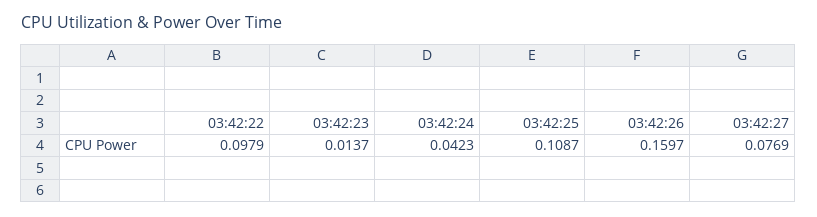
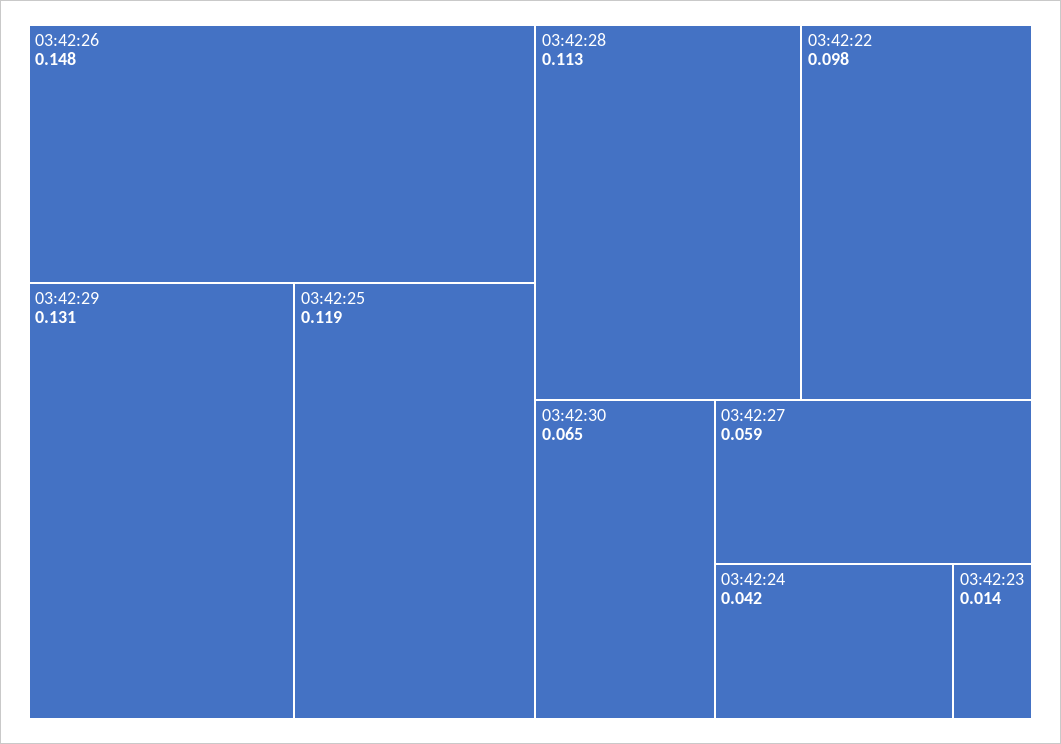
03:42:25: 0.1087 -> 0.119
03:42:26: 0.1597 -> 0.148
03:42:27: 0.0769 -> 0.059
03:42:29: none -> 0.131
03:42:28: none -> 0.113
03:42:30: none -> 0.065

